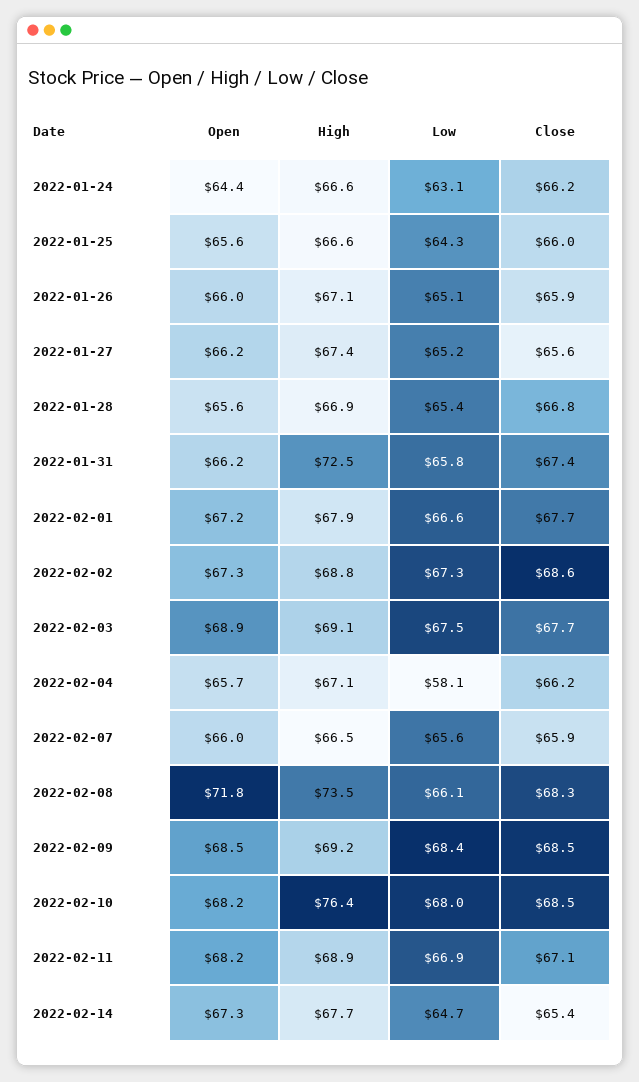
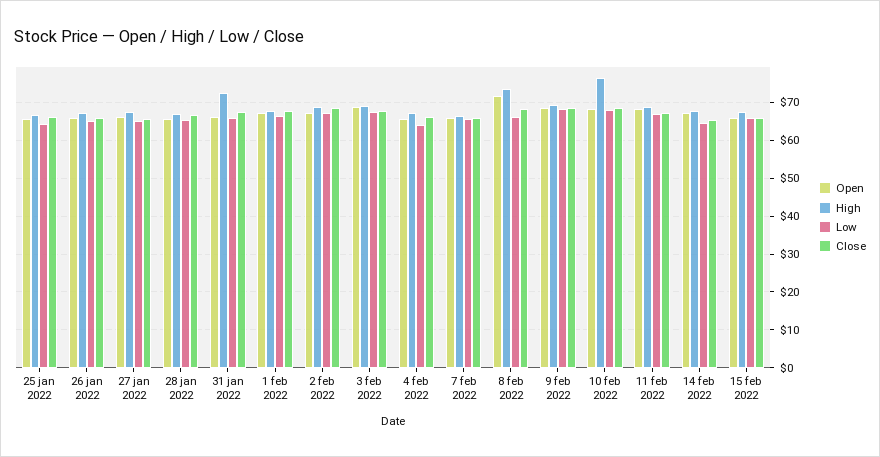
Open, 2022-01-24: 64.4 -> none
High, 2022-01-24: 66.6 -> none
Low, 2022-01-24: 63.1 -> none
Close, 2022-01-24: 66.2 -> none
Low, 2022-02-04: 58.1 -> 64
Open, 15 feb 2022: none -> 66
High, 15 feb 2022: none -> 68
Low, 15 feb 2022: none -> 66
Close, 15 feb 2022: none -> 66

